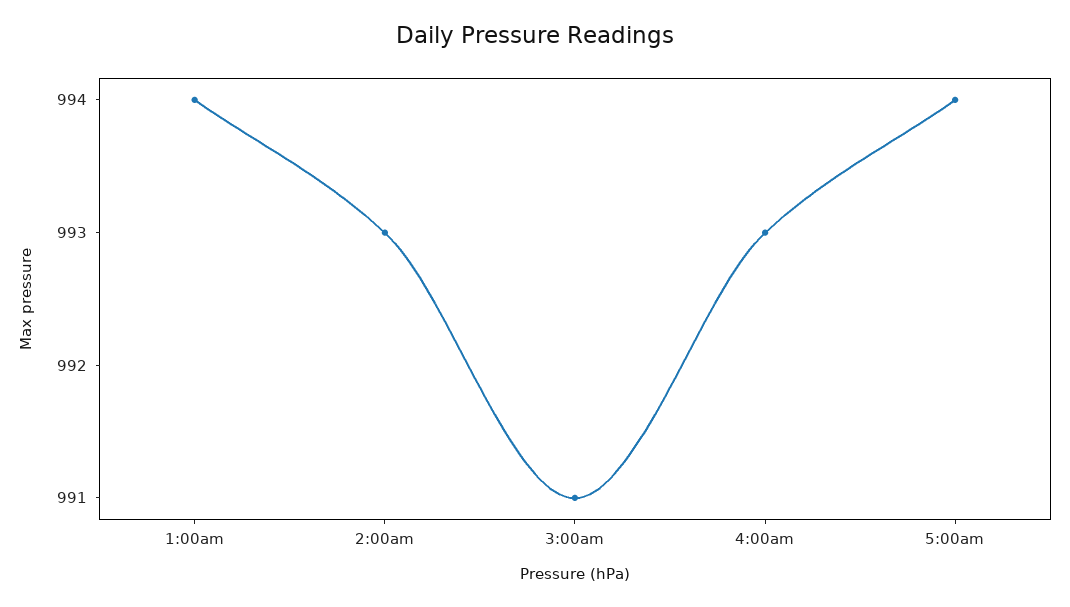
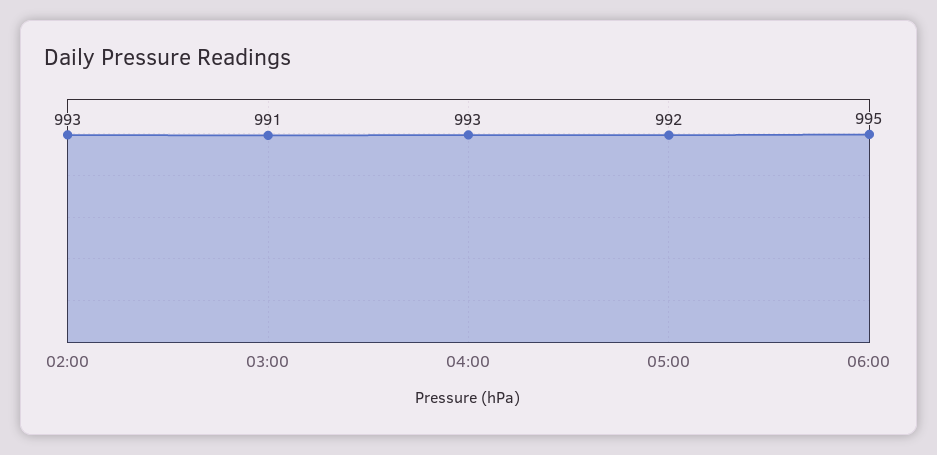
1:00am: 994 -> none
5:00am: 994 -> 992
06:00: none -> 995

